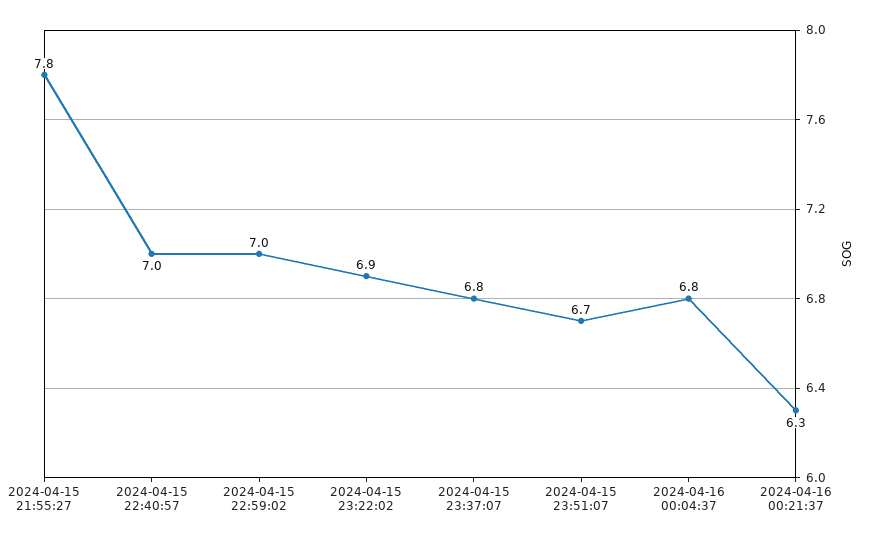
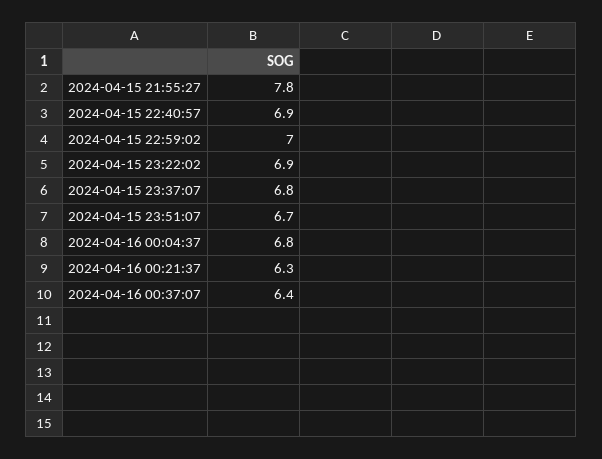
2024-04-15 22:40:57: 7 -> 6.9
2024-04-16 00:37:07: none -> 6.4

